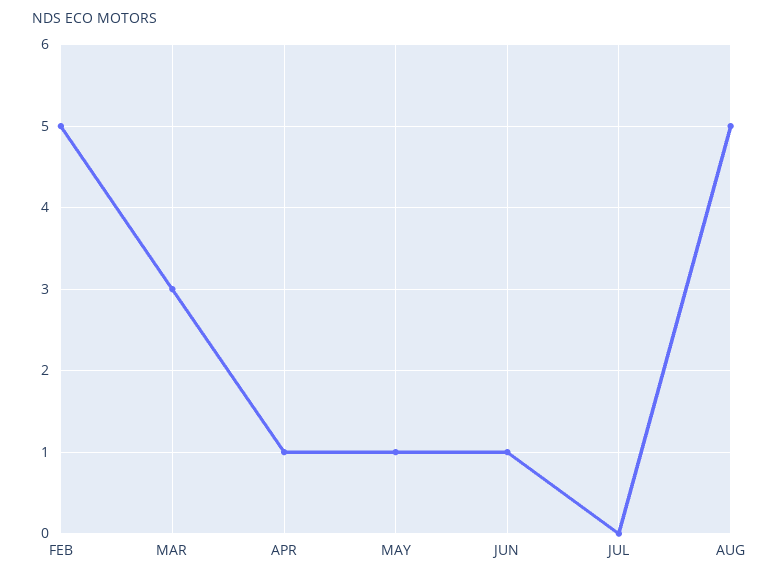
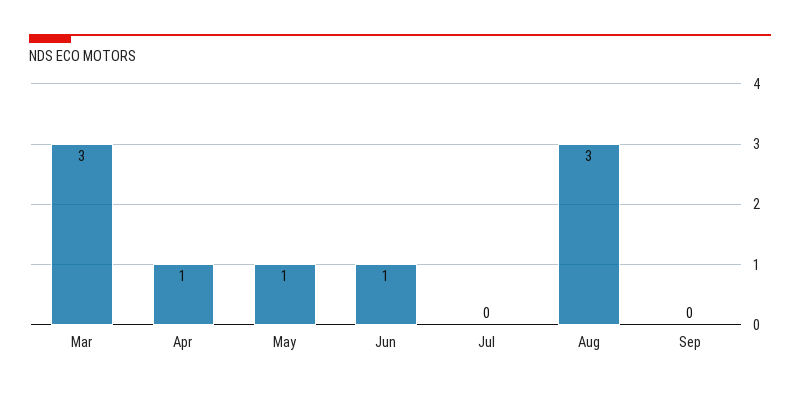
FEB: 5 -> none
AUG: 5 -> 3
Sep: none -> 0

